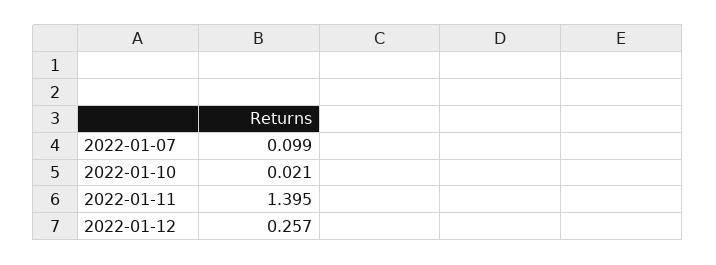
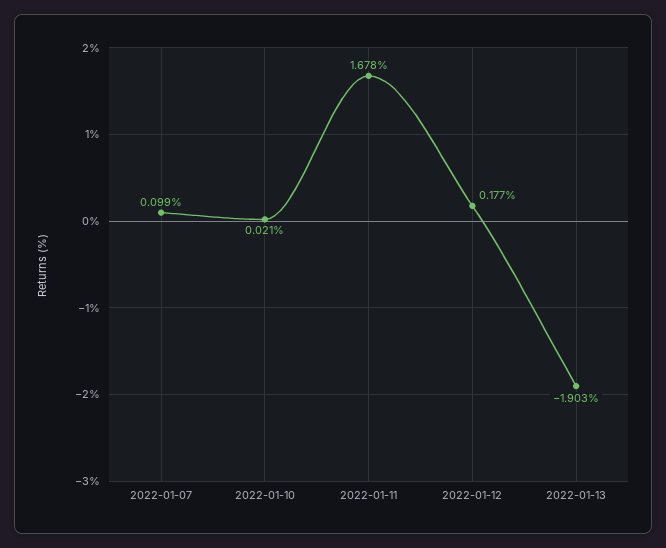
2022-01-11: 1.395 -> 1.678
2022-01-12: 0.257 -> 0.177
2022-01-13: none -> -1.903

